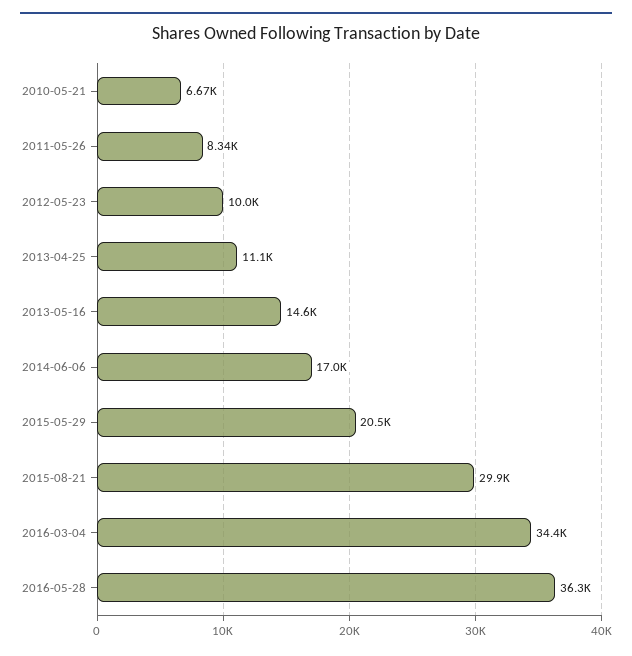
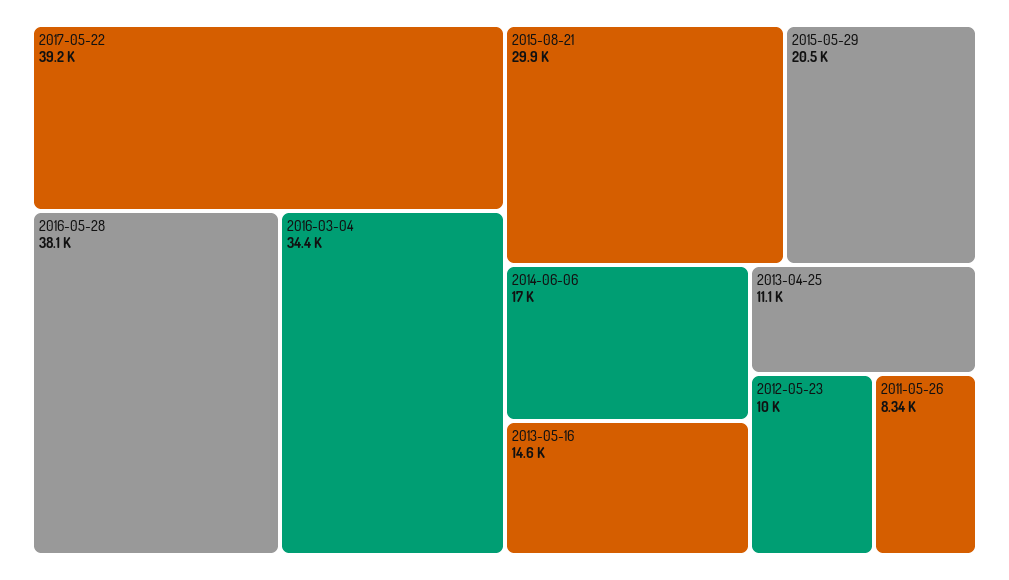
2010-05-21: 6670 -> none
2016-05-28: 36300 -> 38100
2017-05-22: none -> 39200

